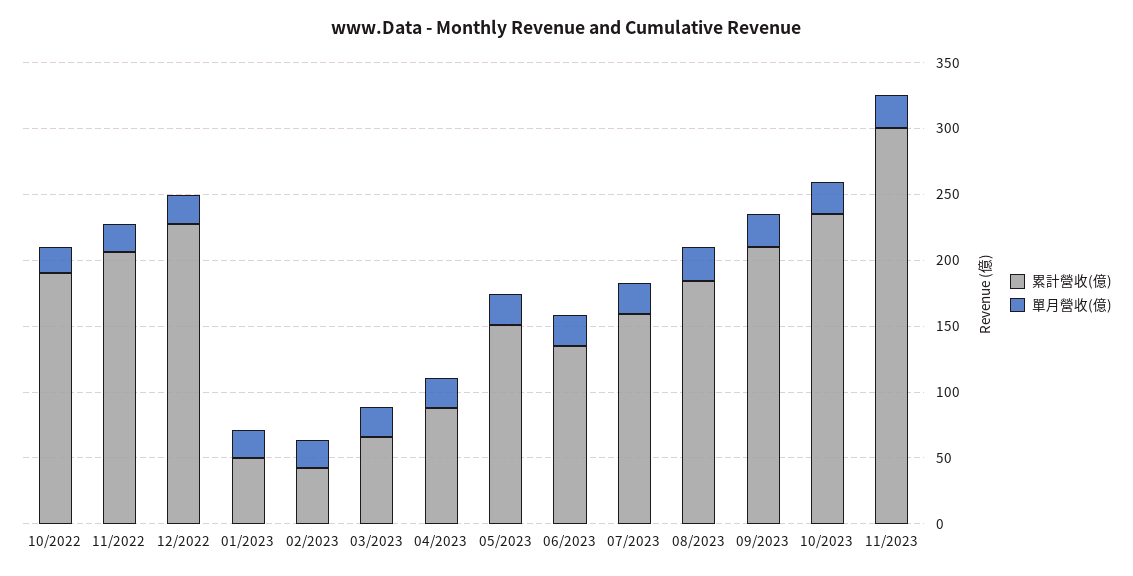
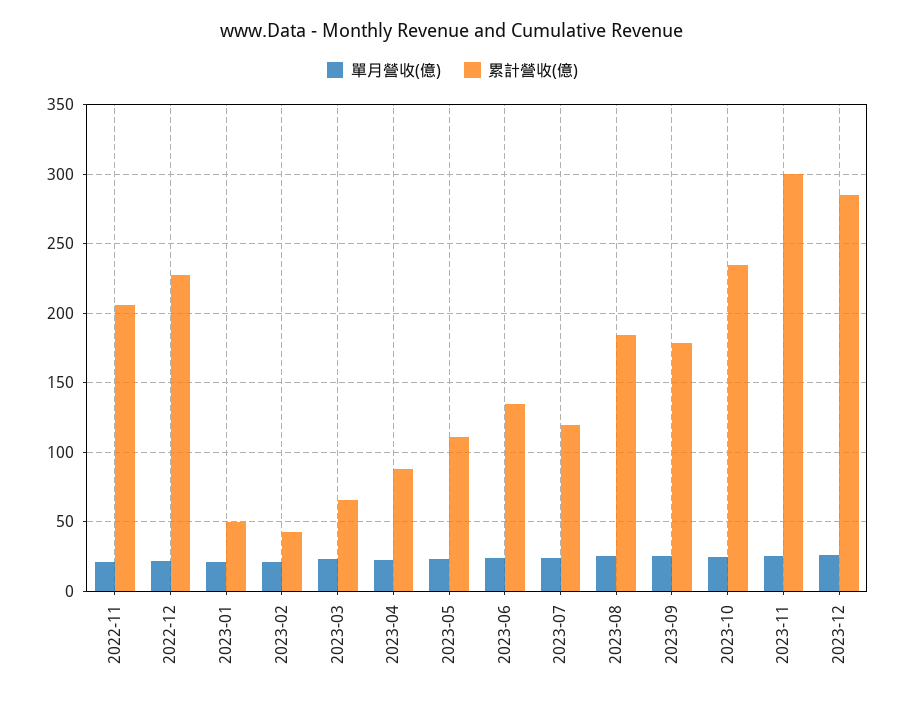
累計營收(億), 10/2022: 190 -> none
單月營收(億), 10/2022: 20 -> none
累計營收(億), 05/2023: 150 -> 110
累計營收(億), 07/2023: 160 -> 120
累計營收(億), 09/2023: 210 -> 180
單月營收(億), 2023-12: none -> 25
累計營收(億), 2023-12: none -> 285

